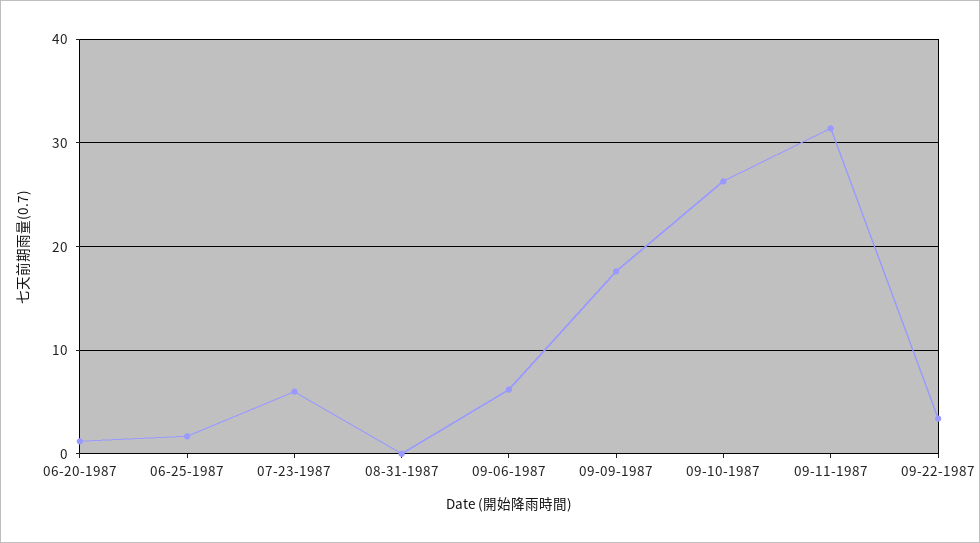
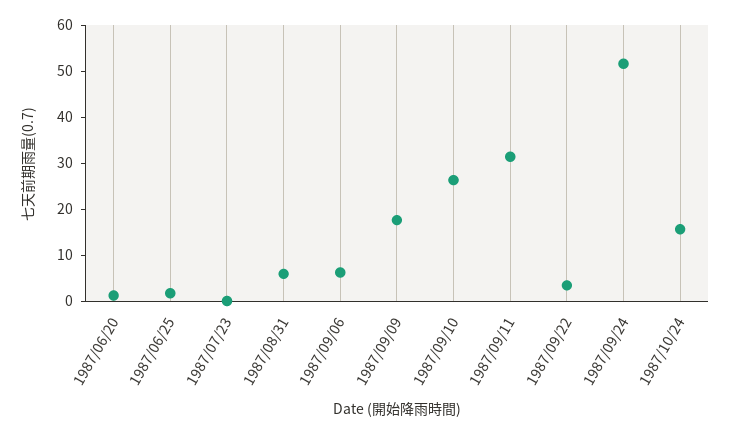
07-23-1987: 6 -> 0
08-31-1987: 0 -> 6
1987/09/24: none -> 52
1987/10/24: none -> 16

